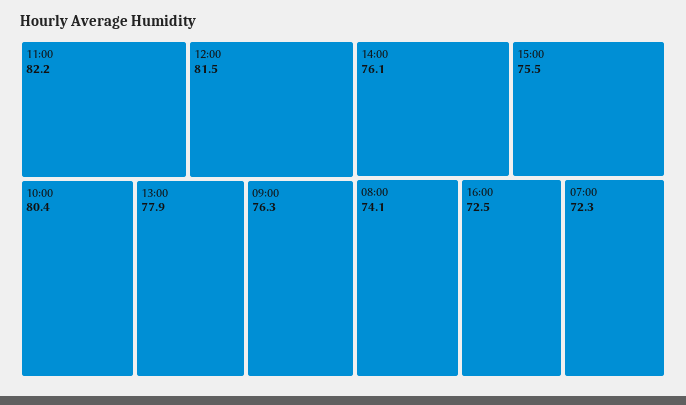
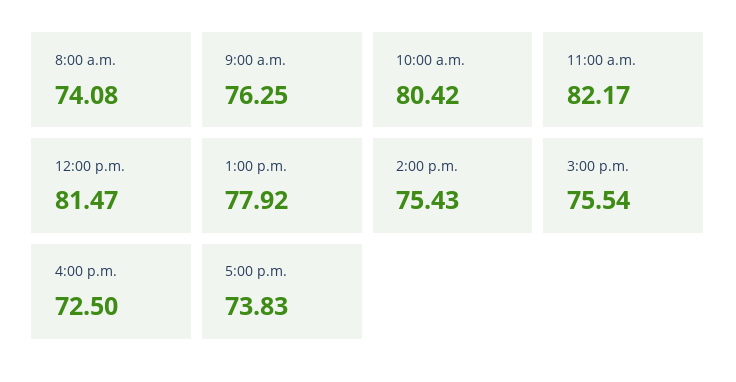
14:00: 76.1 -> 75.43
07:00: 72.3 -> none
5:00 p.m.: none -> 73.83

